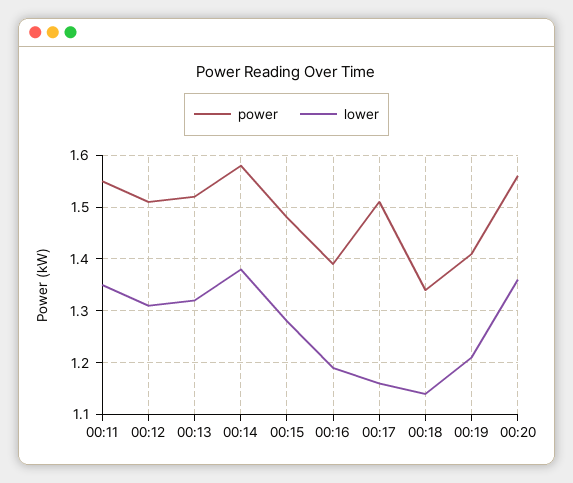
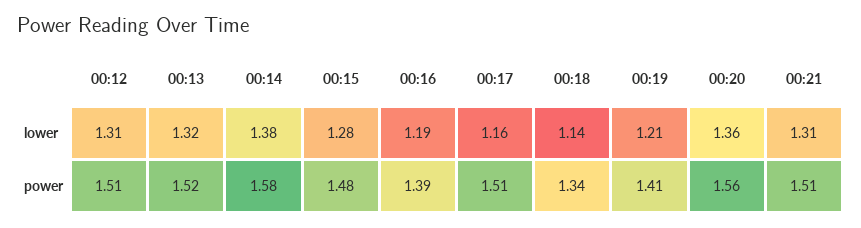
power, 00:11: 1.55 -> none
lower, 00:11: 1.35 -> none
lower, 00:21: none -> 1.31
power, 00:21: none -> 1.51

